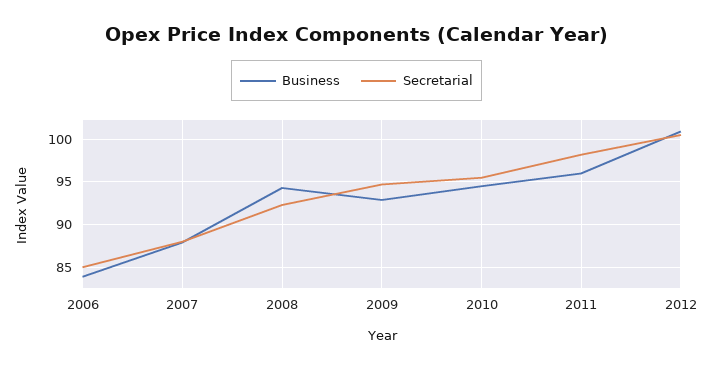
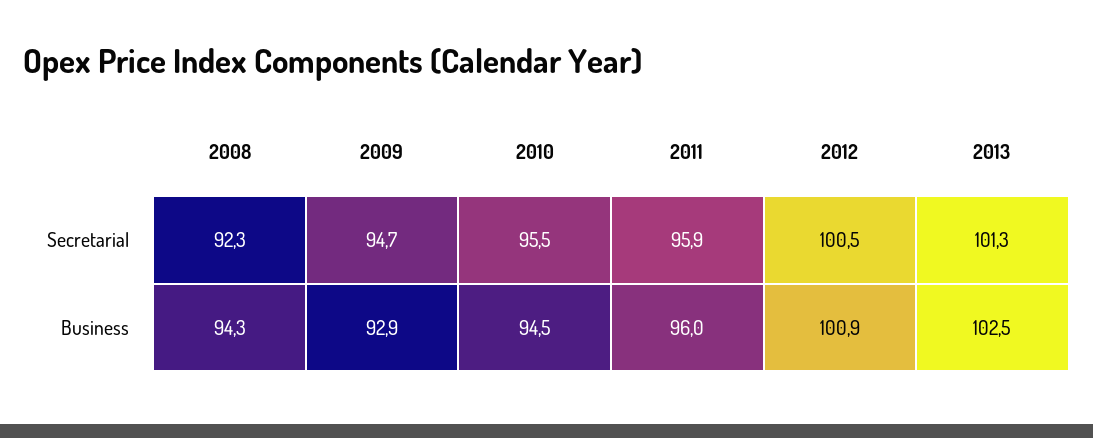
Business, 2006: 84 -> none
Secretarial, 2006: 85 -> none
Business, 2007: 88 -> none
Secretarial, 2007: 88 -> none
Secretarial, 2011: 98 -> 95.9
Secretarial, 2013: none -> 101.3
Business, 2013: none -> 102.5

